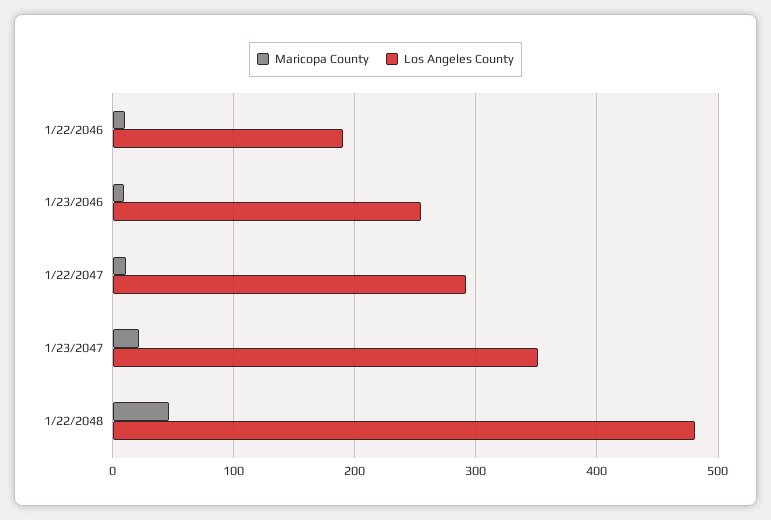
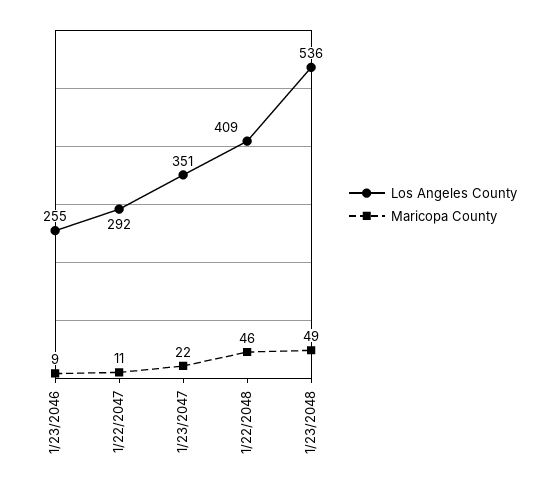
Maricopa County, 1/22/2046: 10 -> none
Los Angeles County, 1/22/2046: 190 -> none
Los Angeles County, 1/22/2048: 480 -> 409
Los Angeles County, 1/23/2048: none -> 536
Maricopa County, 1/23/2048: none -> 49

